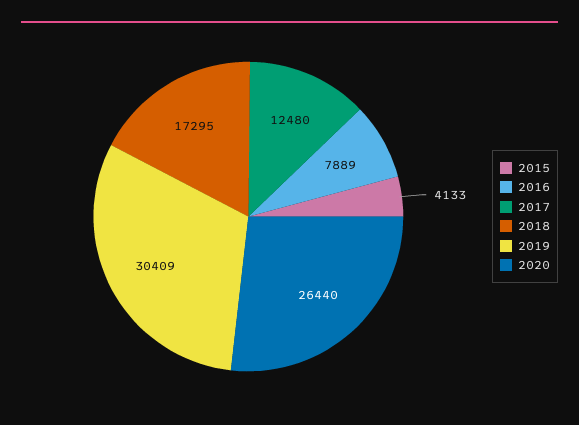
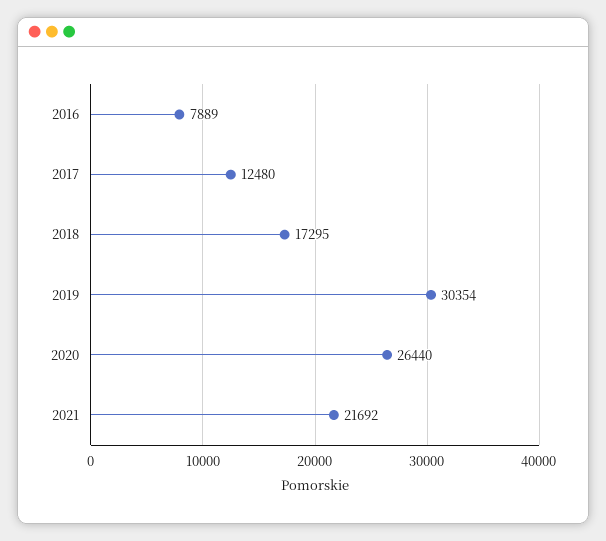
2015: 4133 -> none
2019: 30409 -> 30354
2021: none -> 21692

